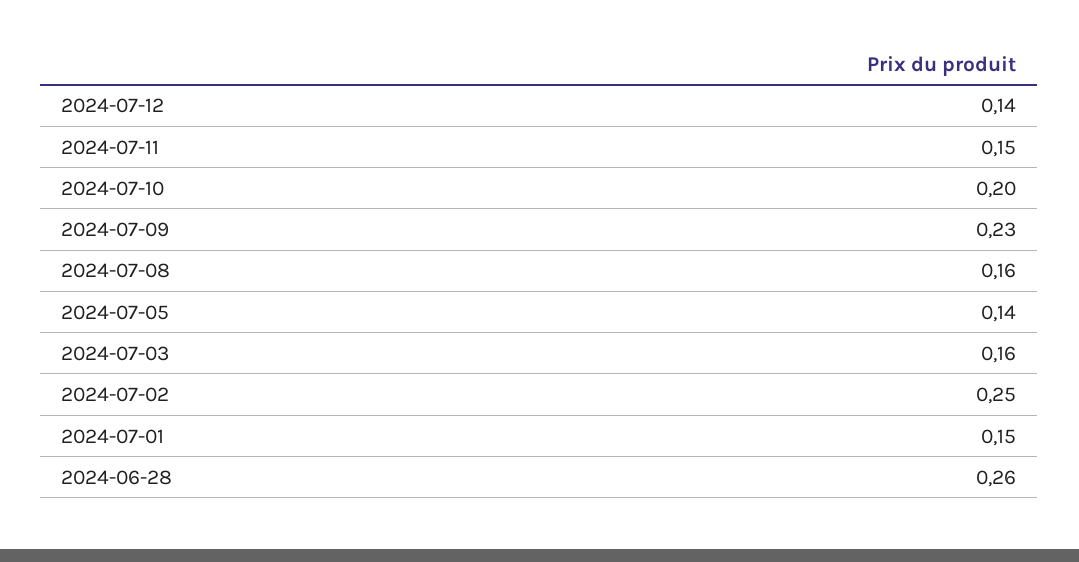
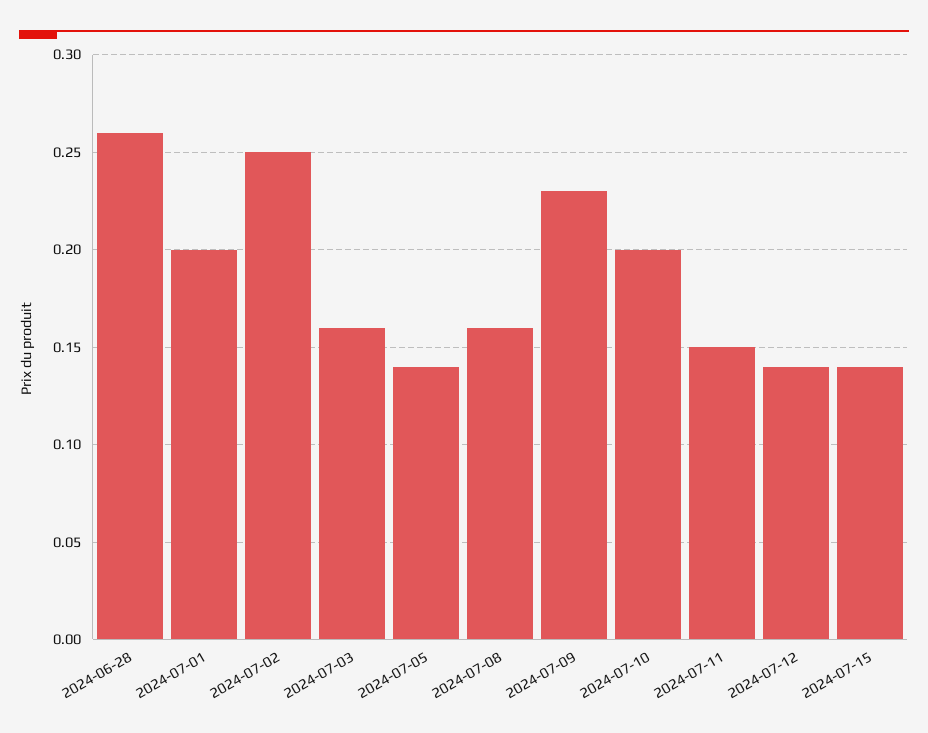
2024-07-01: 0.15 -> 0.2
2024-07-15: none -> 0.14

